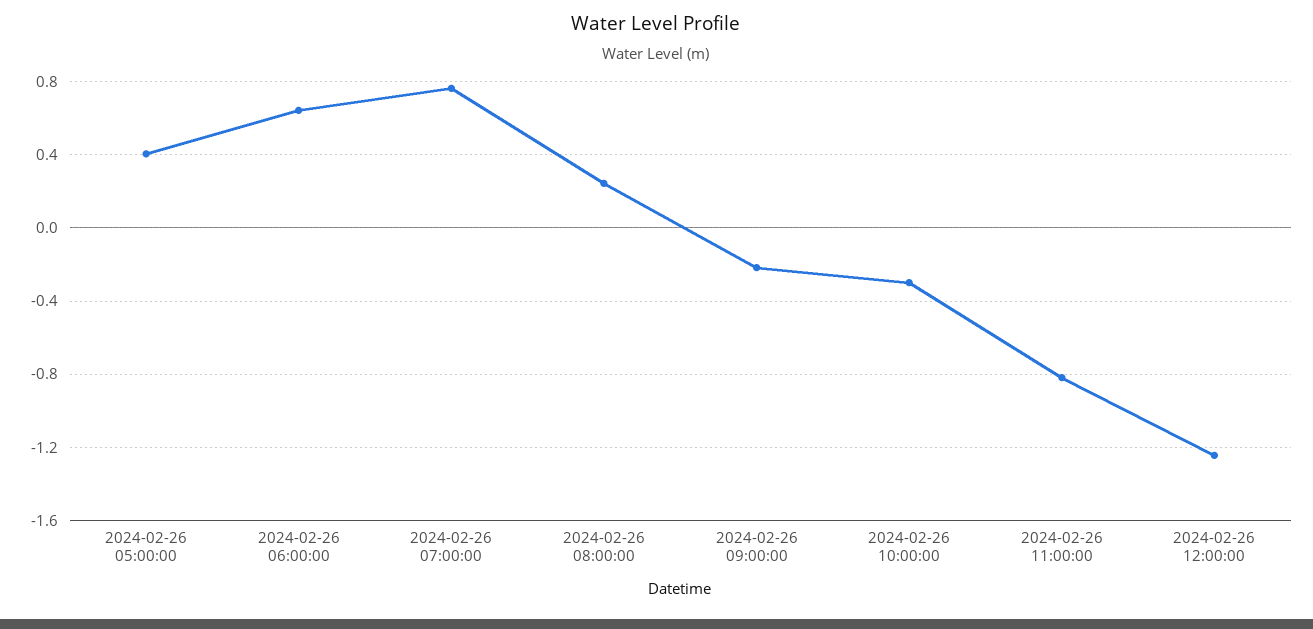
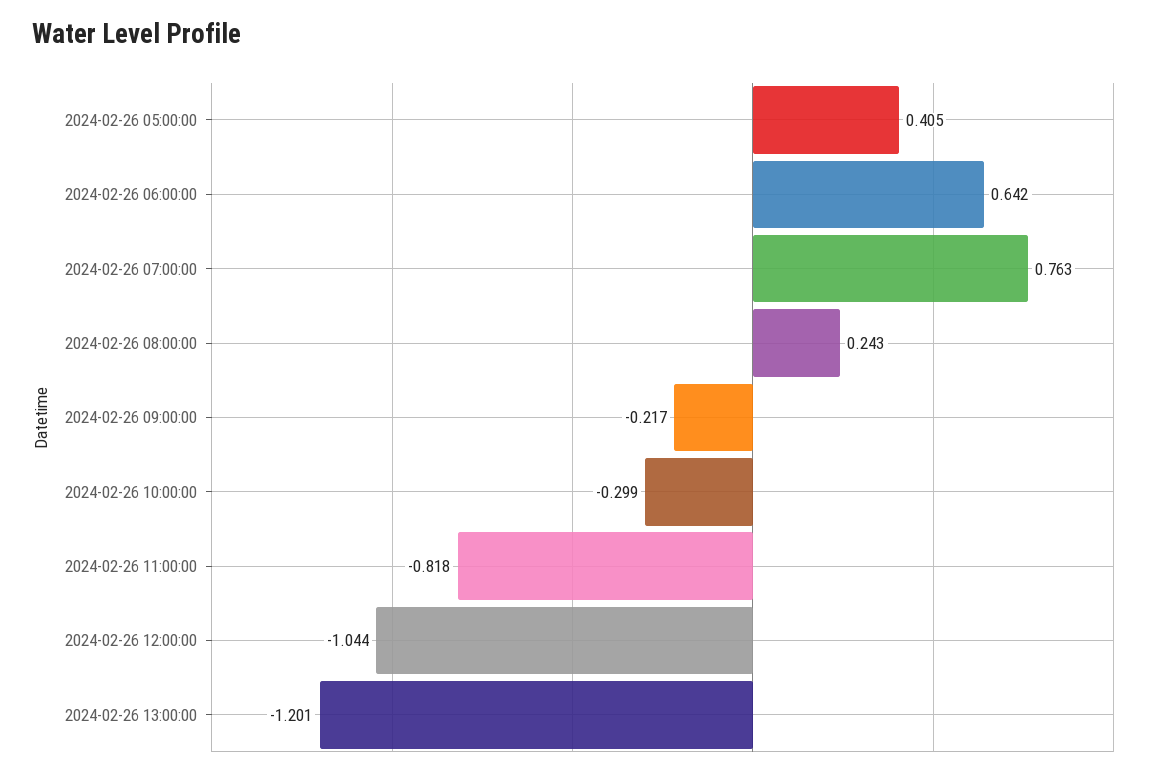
2024-02-26 12:00:00: -1.25 -> -1.044
2024-02-26 13:00:00: none -> -1.201

